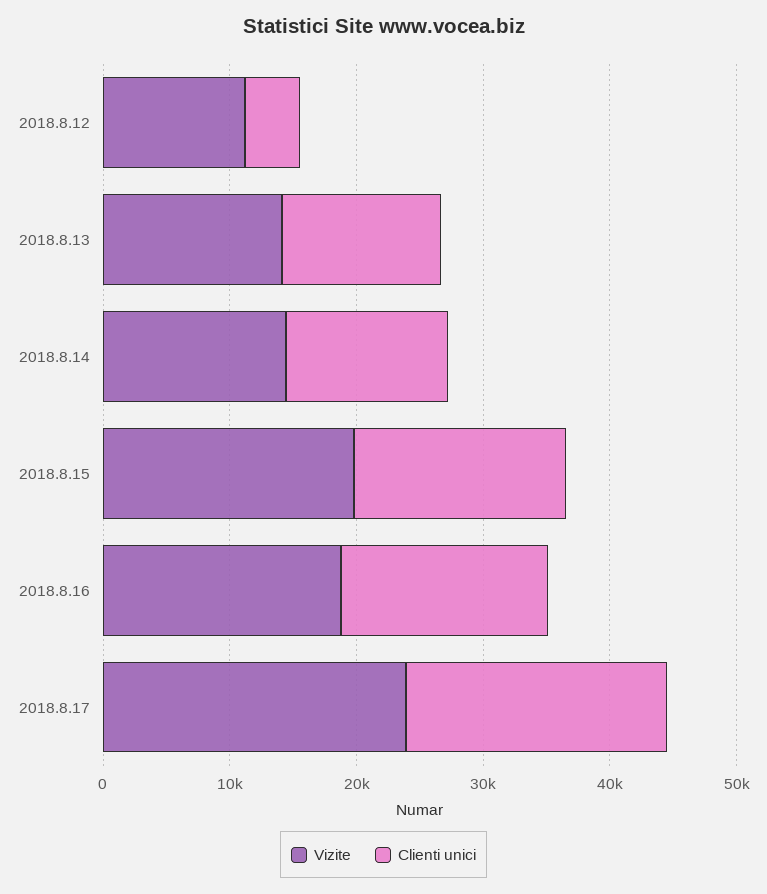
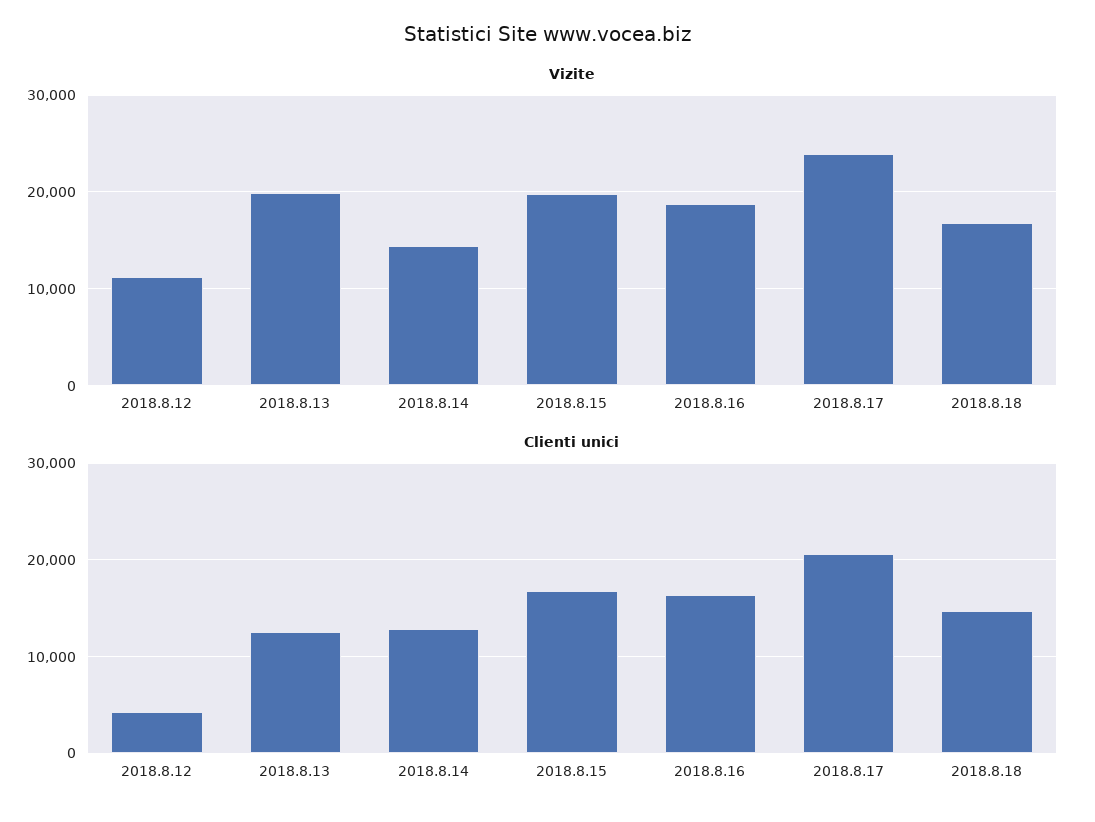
Vizite, 2018.8.13: 14000 -> 20000
Vizite, 2018.8.18: none -> 17000
Clienti unici, 2018.8.18: none -> 15000

